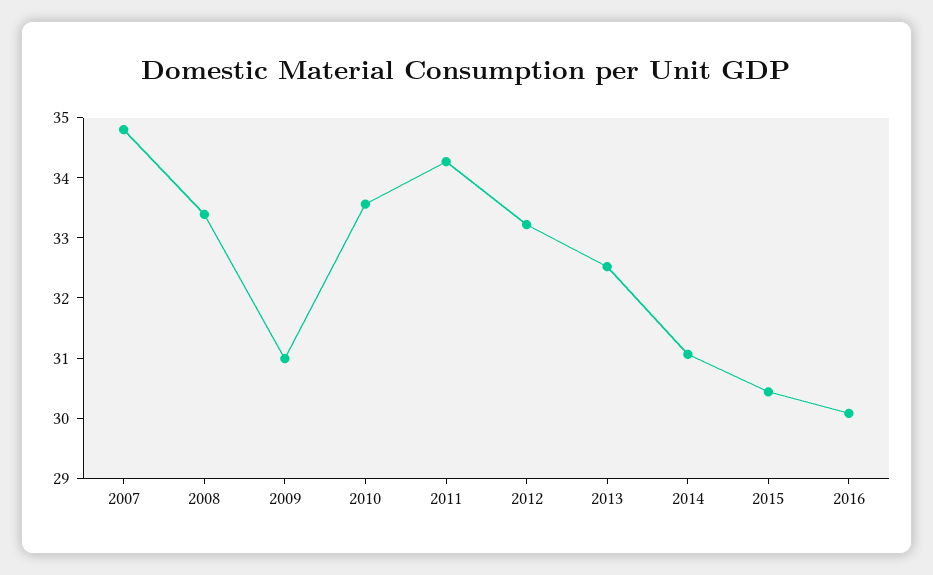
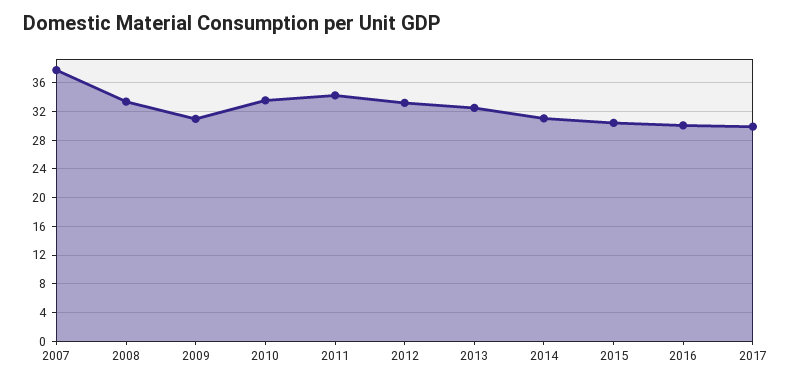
2007: 34.8 -> 38
2017: none -> 30

